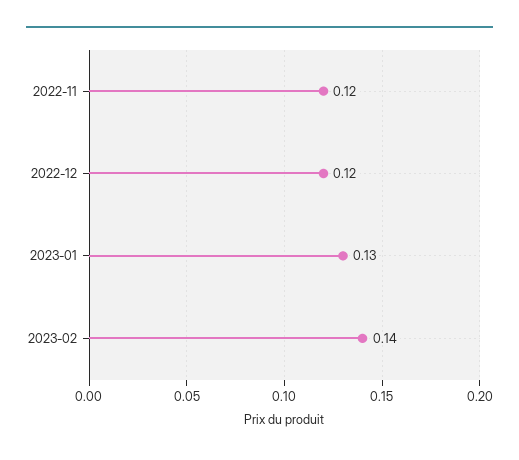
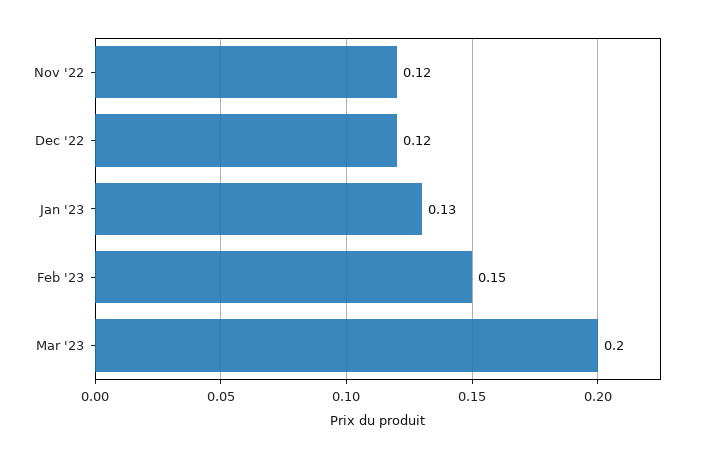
2023-02: 0.14 -> 0.15
Mar '23: none -> 0.2

